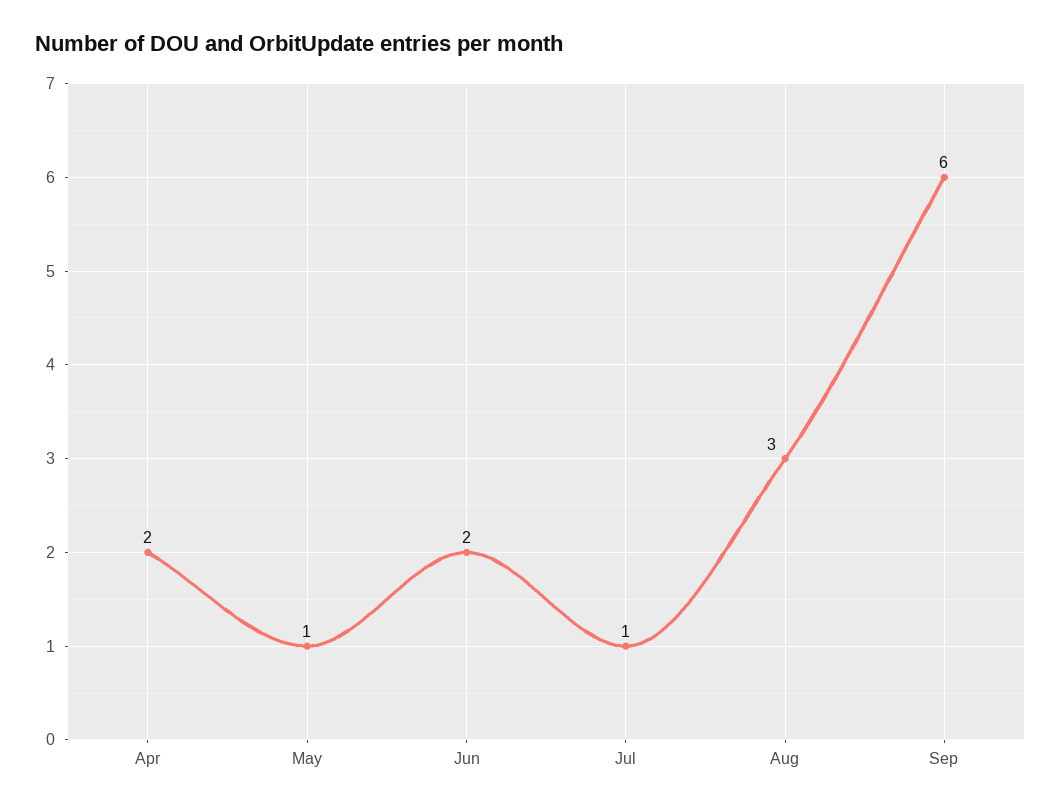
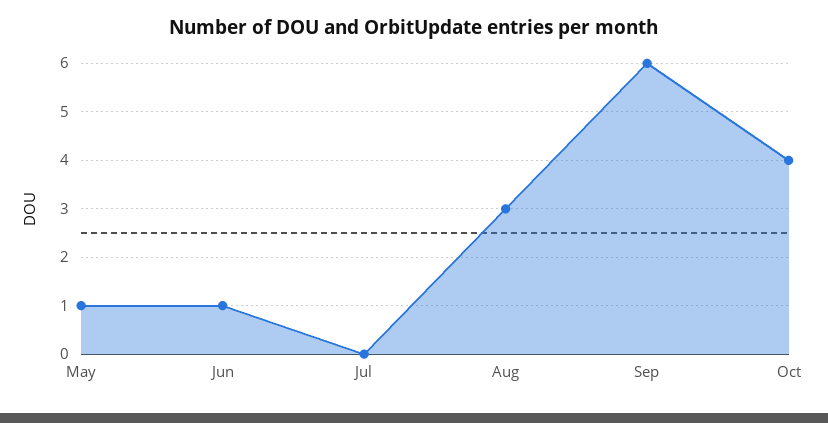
Apr: 2 -> none
Jun: 2 -> 1
Jul: 1 -> 0
Oct: none -> 4

